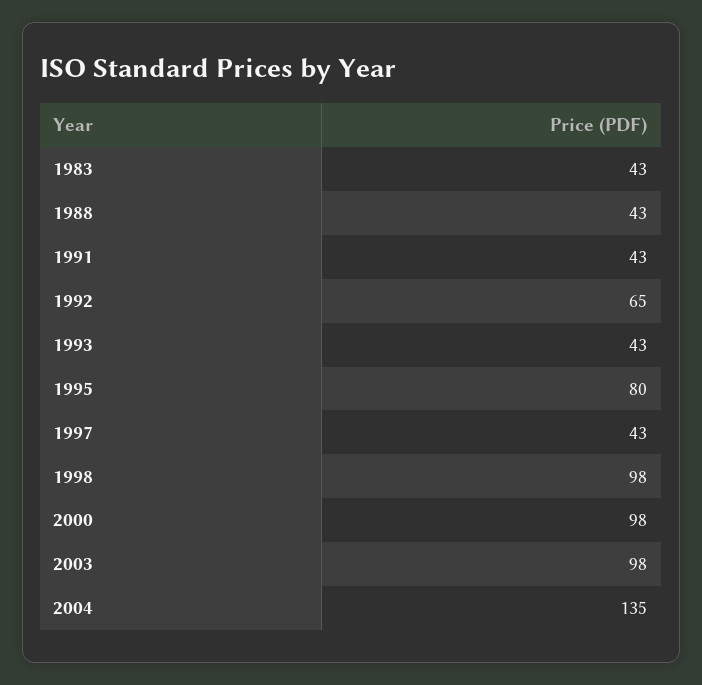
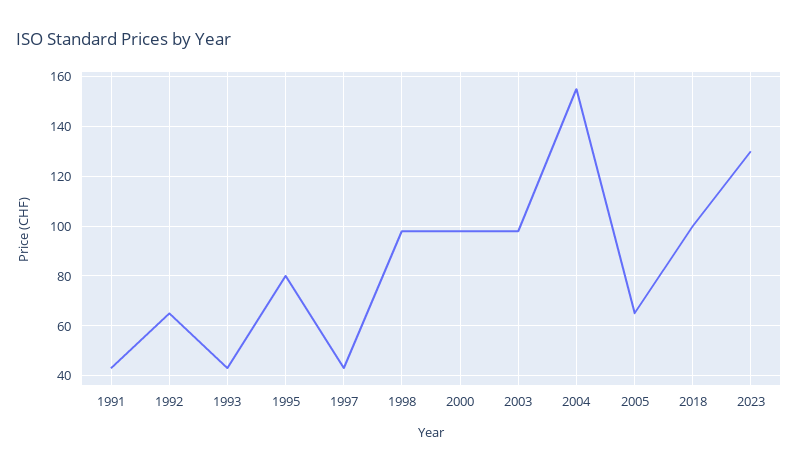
1983: 43 -> none
1988: 43 -> none
2004: 135 -> 155
2005: none -> 65
2018: none -> 100
2023: none -> 130

